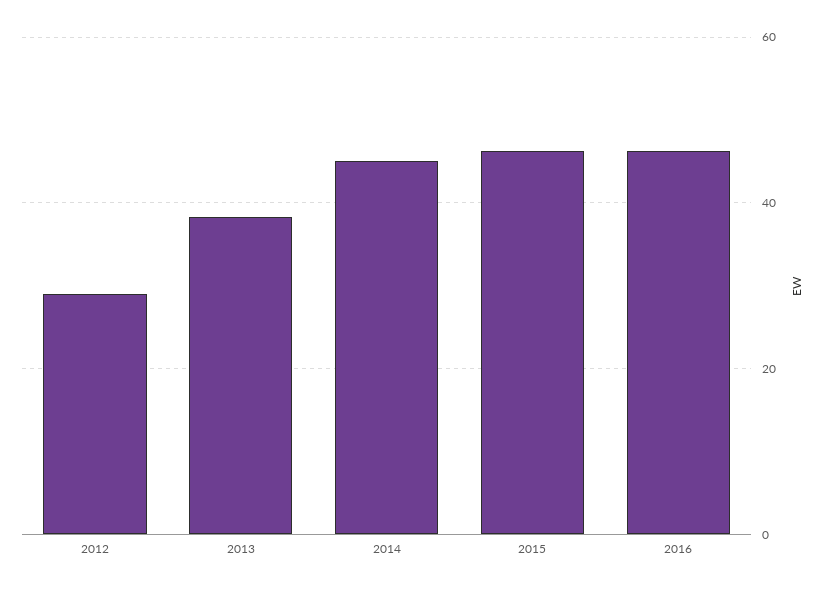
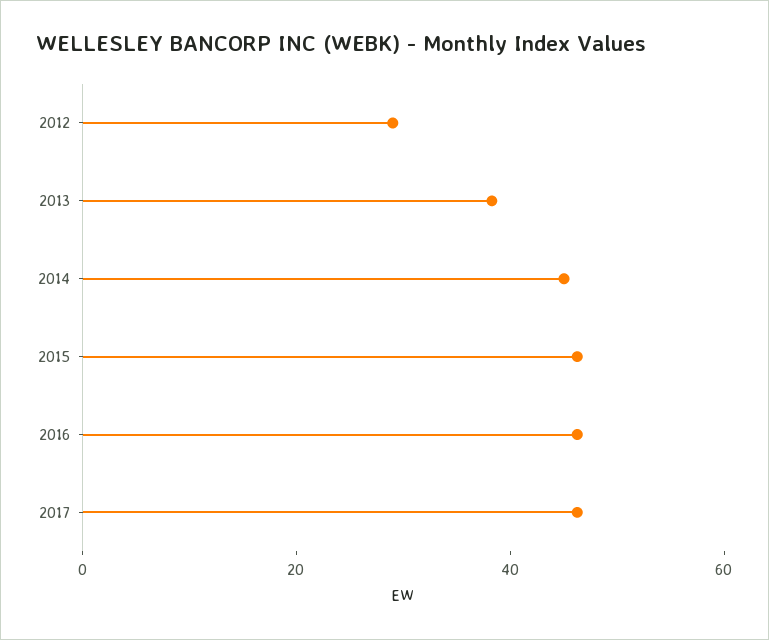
2017: none -> 45

